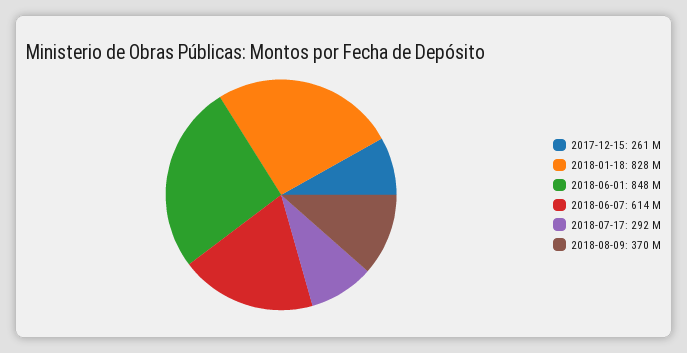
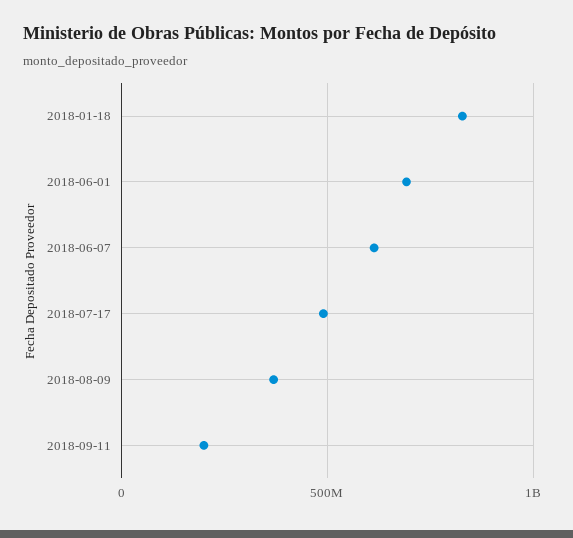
2017-12-15: 261000000 -> none
2018-06-01: 848000000 -> 700000000
2018-07-17: 292000000 -> 500000000
2018-09-11: none -> 200000000

